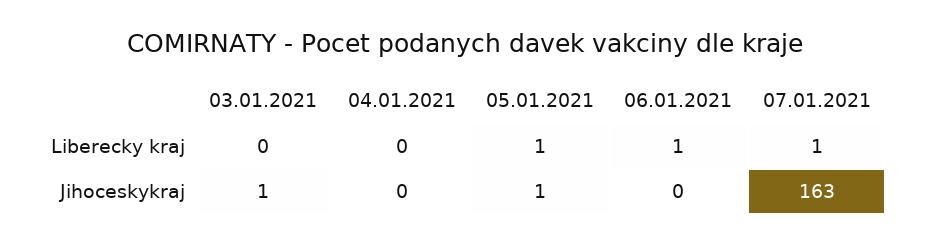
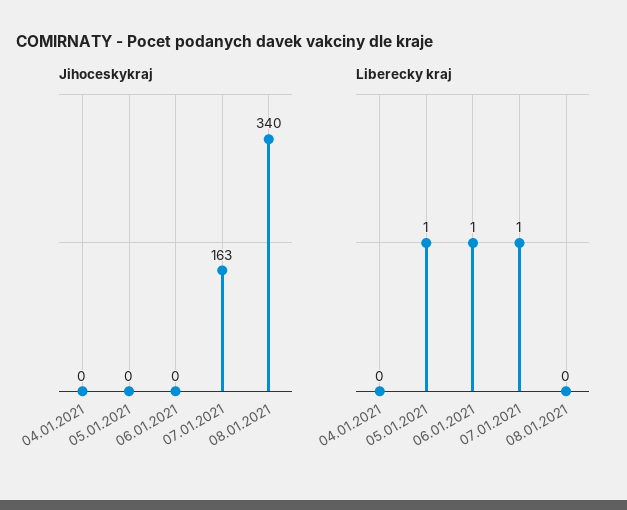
Liberecky kraj, 03.01.2021: 0 -> none
Jihoceskykraj, 03.01.2021: 1 -> none
Jihoceskykraj, 05.01.2021: 1 -> 0
Jihoceskykraj, 08.01.2021: none -> 340
Liberecky kraj, 08.01.2021: none -> 0

